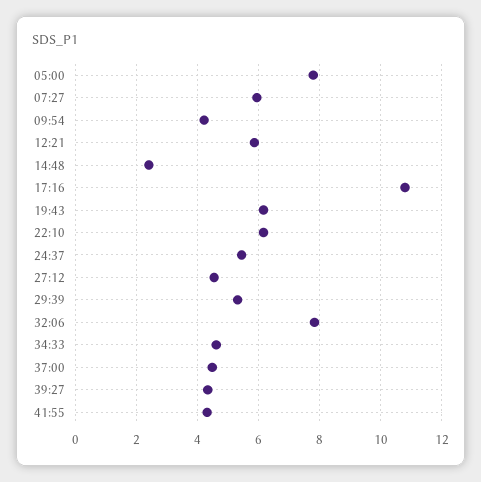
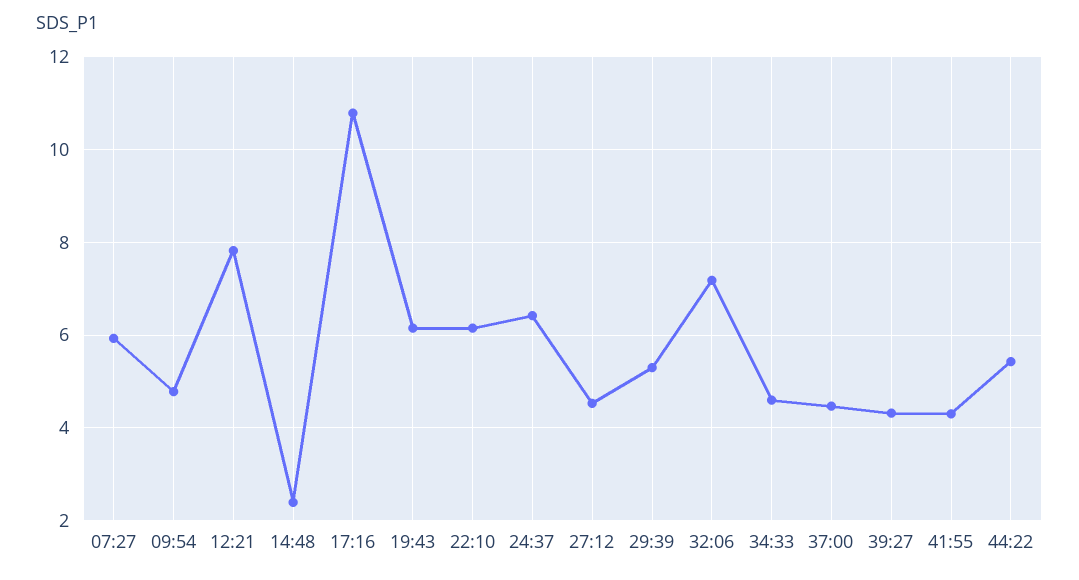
05:00: 7.8 -> none
09:54: 4.2 -> 4.8
12:21: 5.8 -> 7.8
24:37: 5.4 -> 6.4
32:06: 7.8 -> 7.2
44:22: none -> 5.4

